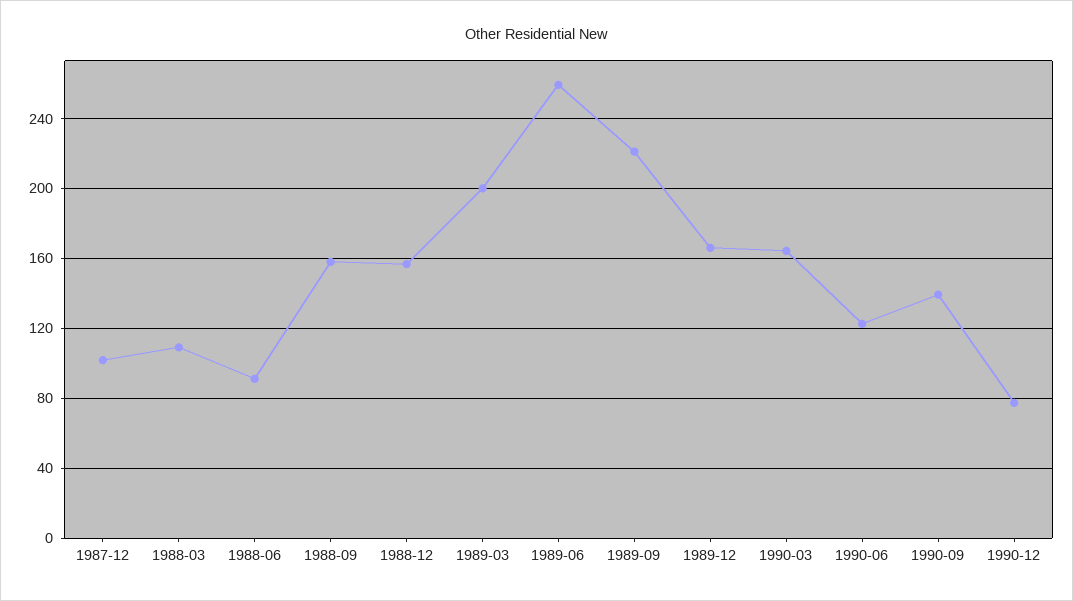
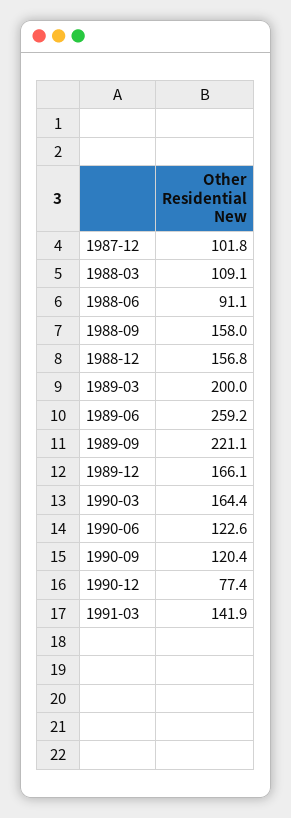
1990-09: 140 -> 120.4
1991-03: none -> 141.9

